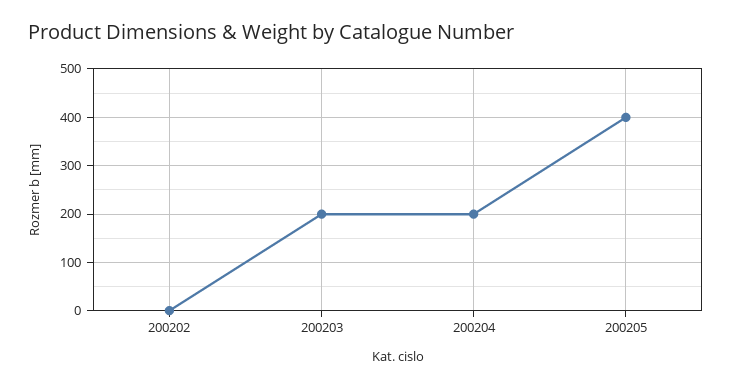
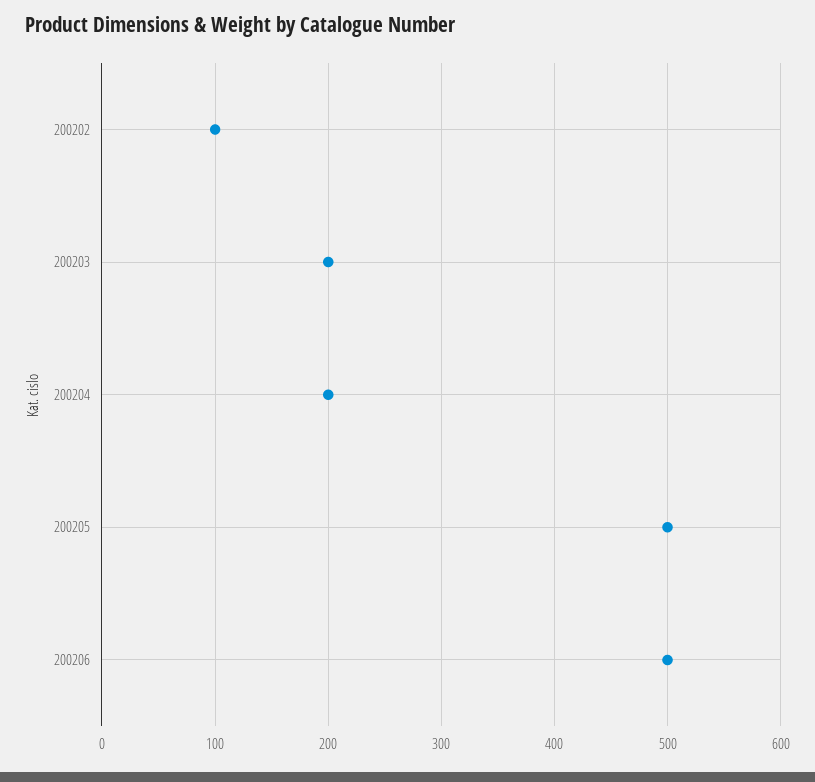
200202: 0 -> 100
200205: 400 -> 500
200206: none -> 500

